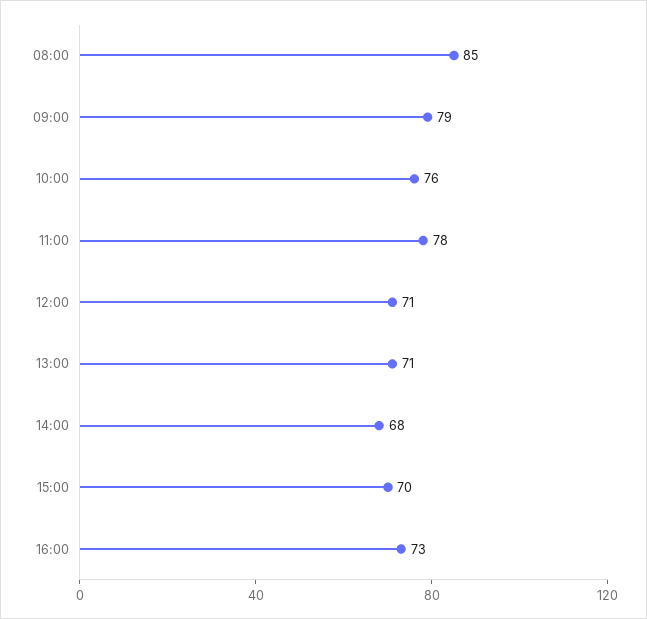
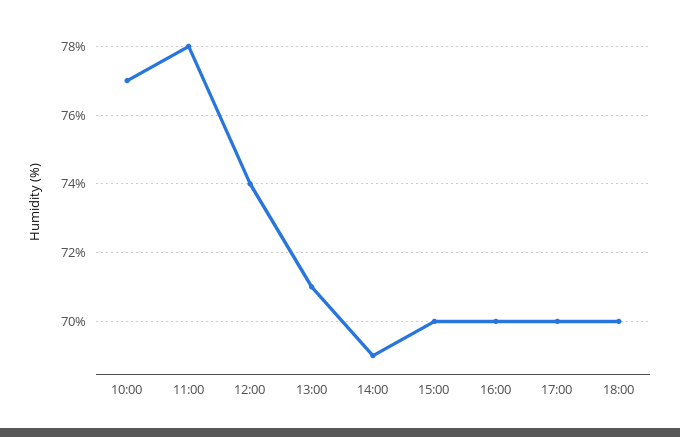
08:00: 85 -> none
09:00: 79 -> none
10:00: 76 -> 77
12:00: 71 -> 74
14:00: 68 -> 69
16:00: 73 -> 70
17:00: none -> 70
18:00: none -> 70

